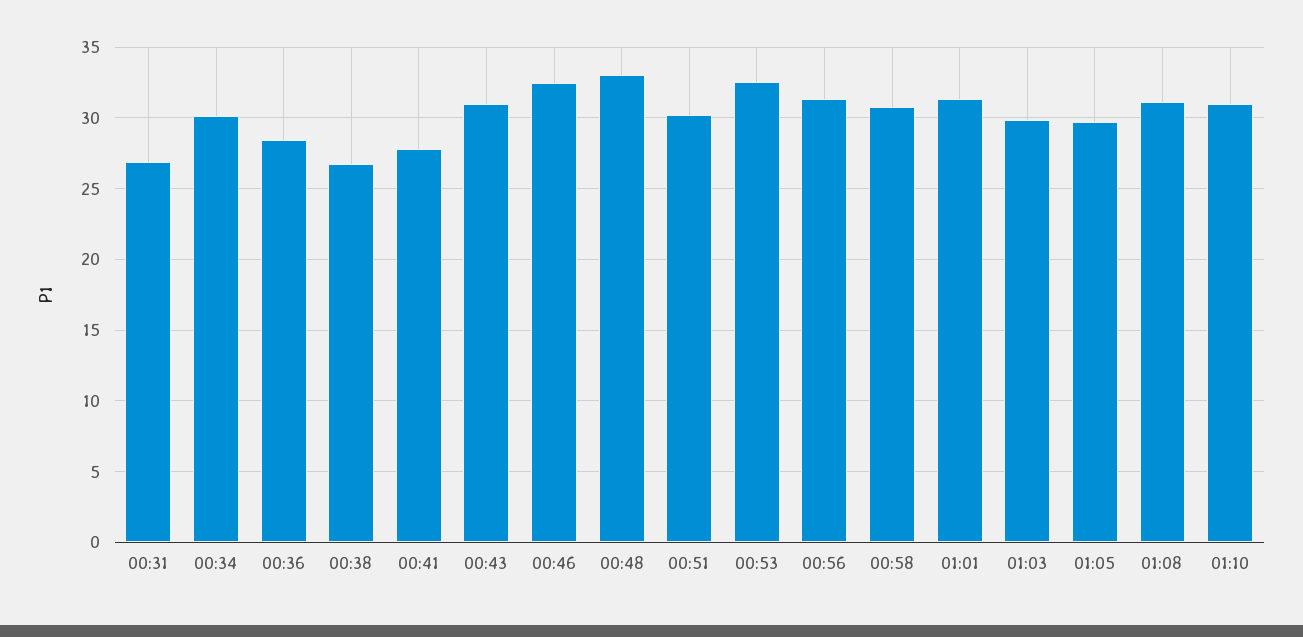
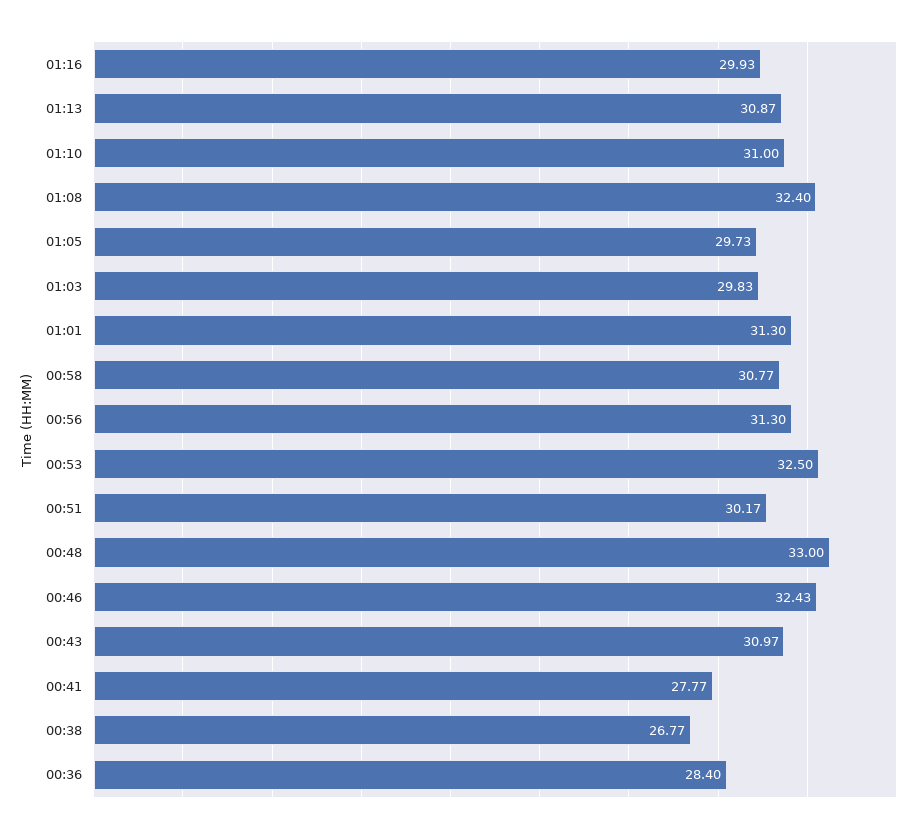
00:31: 27 -> none
00:34: 30 -> none
01:08: 31 -> 32.4
01:16: none -> 29.93
01:13: none -> 30.87

